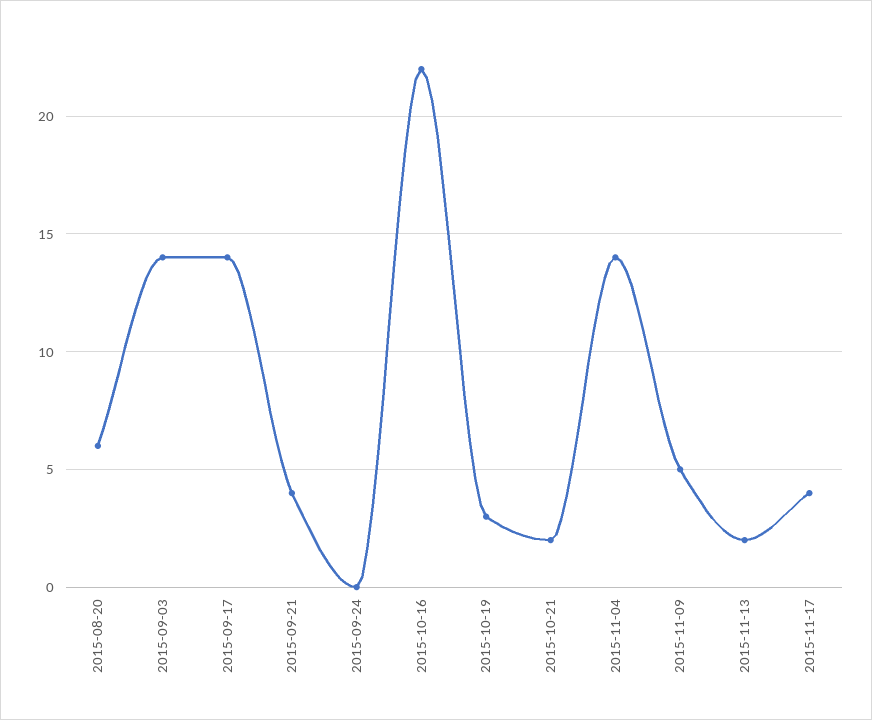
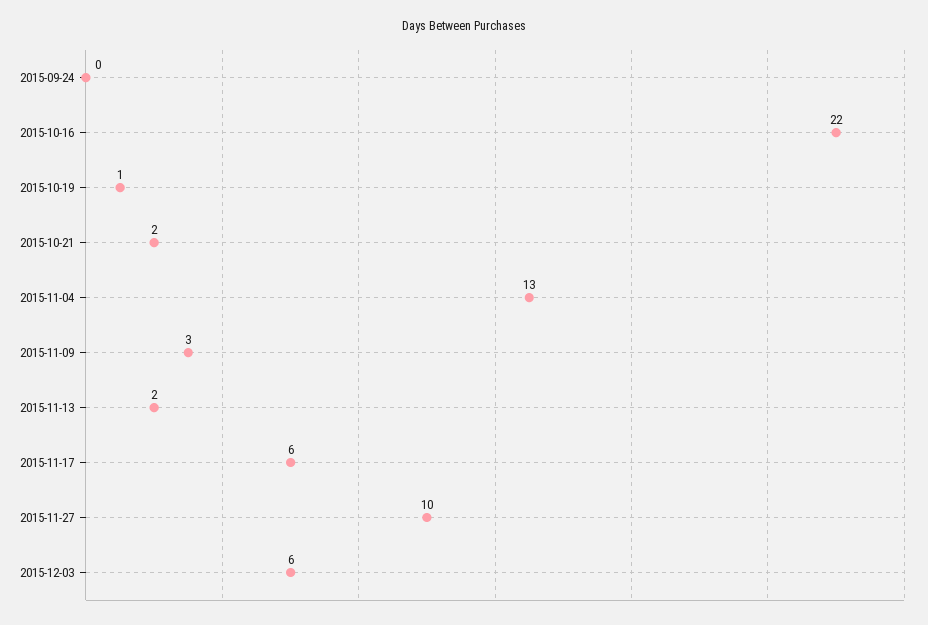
2015-08-20: 6 -> none
2015-09-03: 14 -> none
2015-09-17: 14 -> none
2015-09-21: 4 -> none
2015-10-19: 3 -> 1
2015-11-04: 14 -> 13
2015-11-09: 5 -> 3
2015-11-17: 4 -> 6
2015-11-27: none -> 10
2015-12-03: none -> 6

